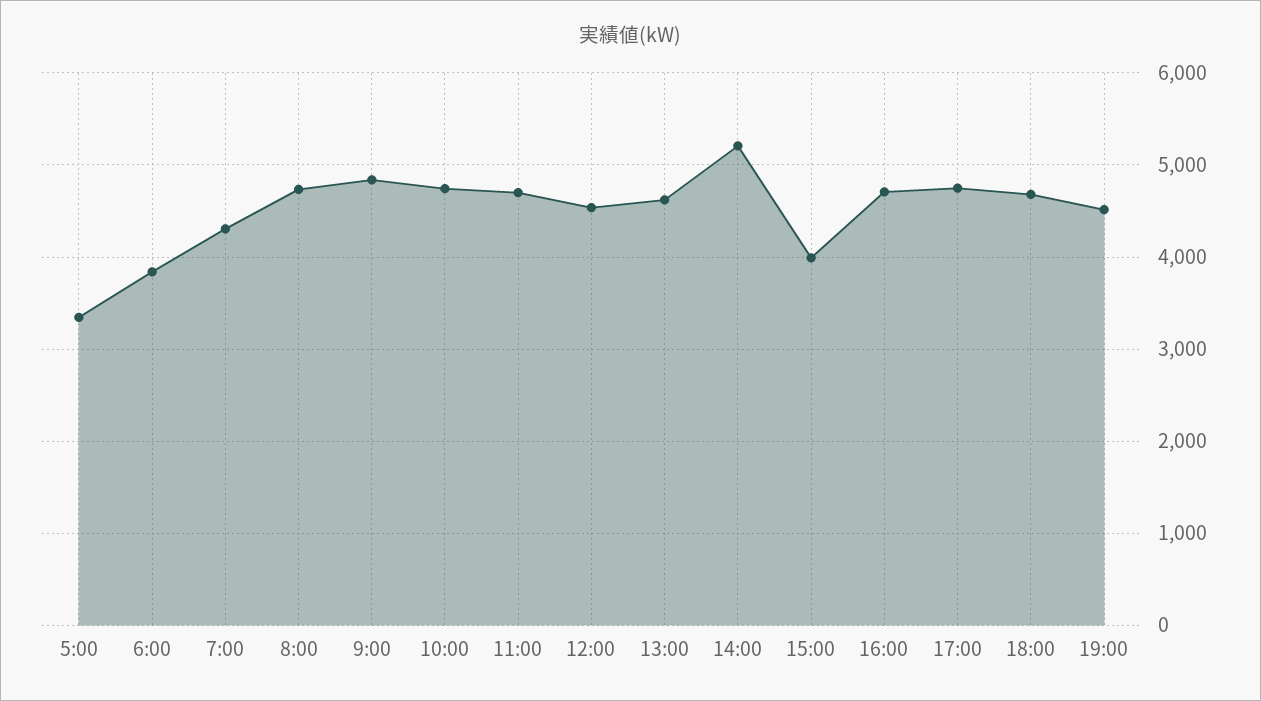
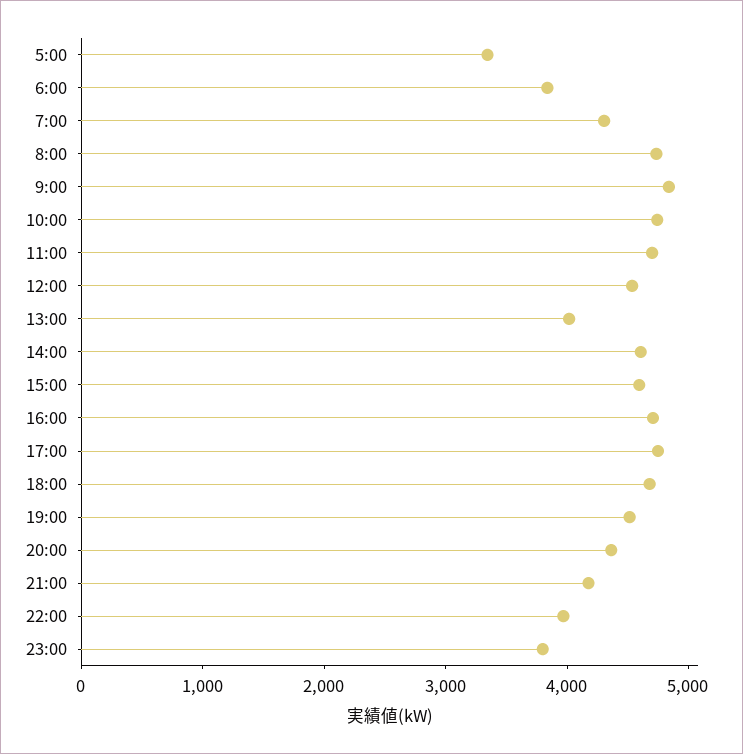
13:00: 4600 -> 4000
14:00: 5200 -> 4600
15:00: 4000 -> 4600
20:00: none -> 4400
21:00: none -> 4200
22:00: none -> 4000
23:00: none -> 3800

